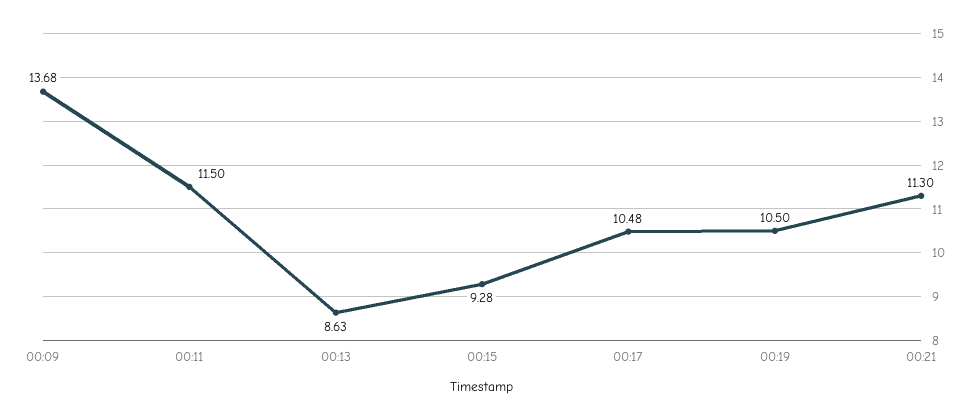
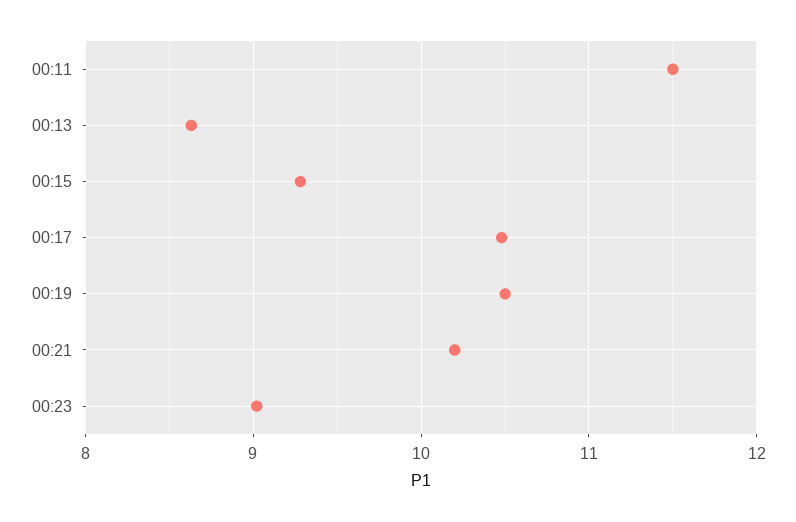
00:09: 13.68 -> none
00:21: 11.3 -> 10.2
00:23: none -> 9

